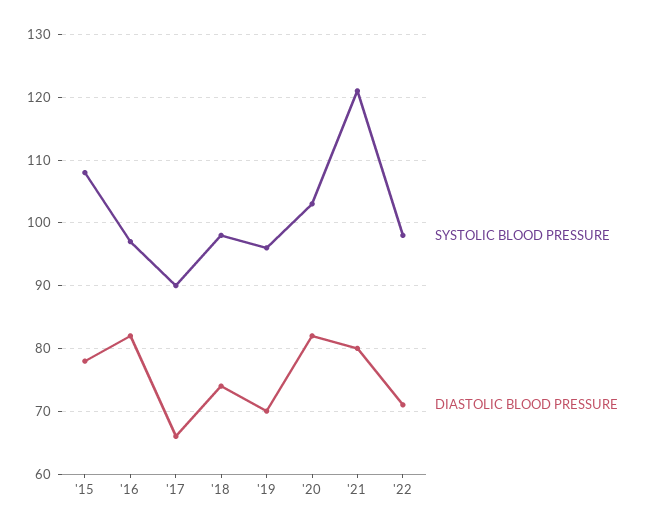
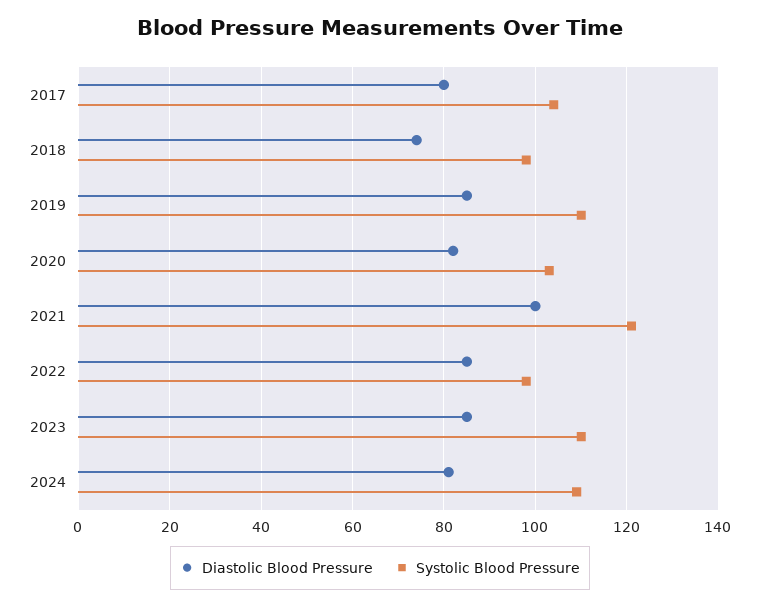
SYSTOLIC BLOOD PRESSURE, '15: 108 -> none
DIASTOLIC BLOOD PRESSURE, '15: 78 -> none
SYSTOLIC BLOOD PRESSURE, '16: 97 -> none
DIASTOLIC BLOOD PRESSURE, '16: 82 -> none
SYSTOLIC BLOOD PRESSURE, '17: 90 -> 105
DIASTOLIC BLOOD PRESSURE, '17: 66 -> 80
SYSTOLIC BLOOD PRESSURE, '19: 96 -> 110
DIASTOLIC BLOOD PRESSURE, '19: 70 -> 85
DIASTOLIC BLOOD PRESSURE, '21: 80 -> 100
DIASTOLIC BLOOD PRESSURE, '22: 71 -> 85
DIASTOLIC BLOOD PRESSURE, 2023: none -> 85
SYSTOLIC BLOOD PRESSURE, 2023: none -> 110
DIASTOLIC BLOOD PRESSURE, 2024: none -> 80
SYSTOLIC BLOOD PRESSURE, 2024: none -> 110

